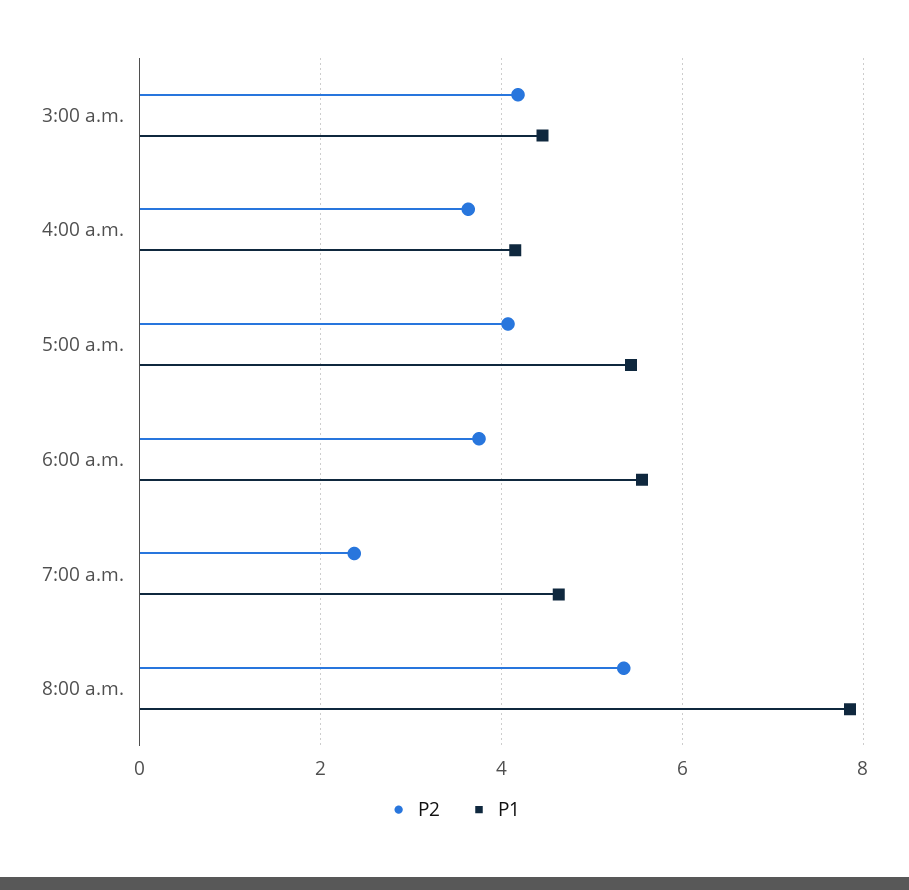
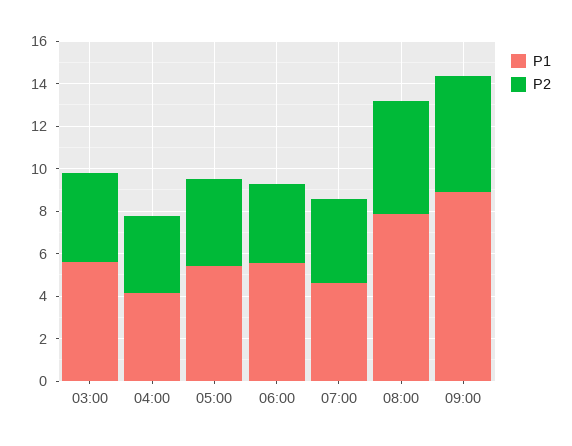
P1, 3:00 a.m.: 4.4 -> 5.5
P2, 7:00 a.m.: 2.4 -> 4
P1, 09:00: none -> 9
P2, 09:00: none -> 5.5

